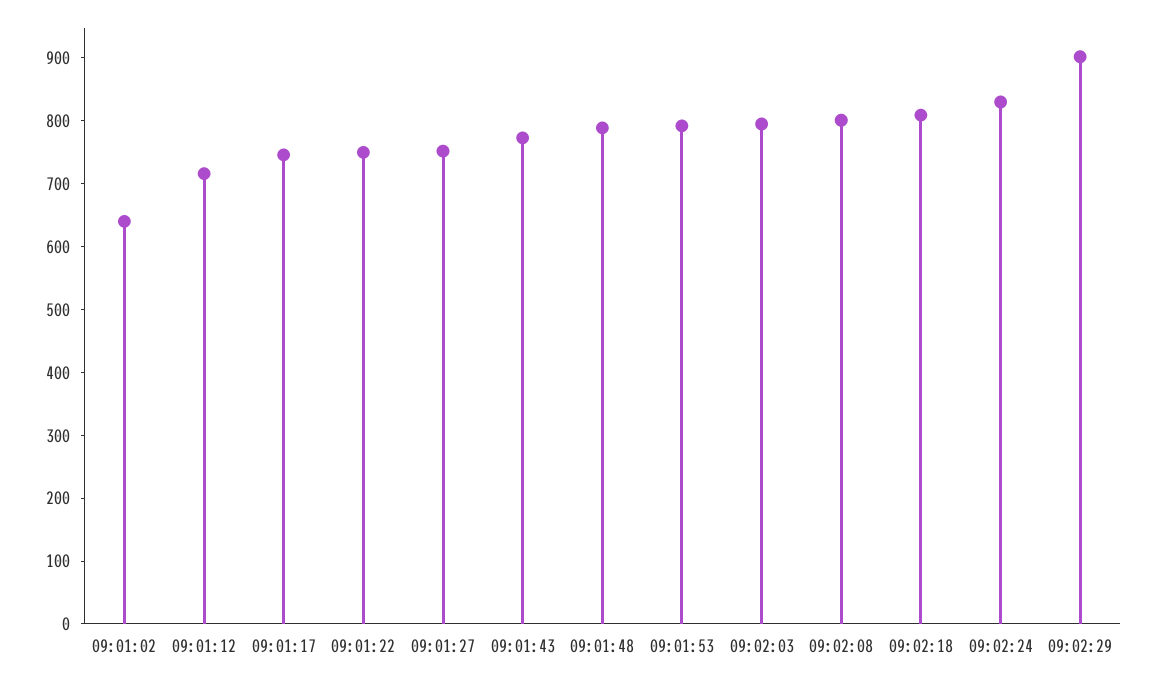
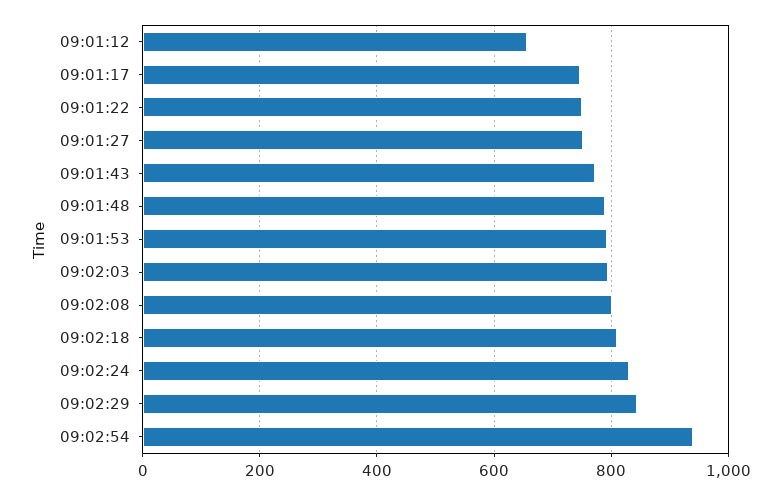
09:01:02: 640 -> none
09:01:12: 720 -> 660
09:02:29: 900 -> 840
09:02:54: none -> 940

